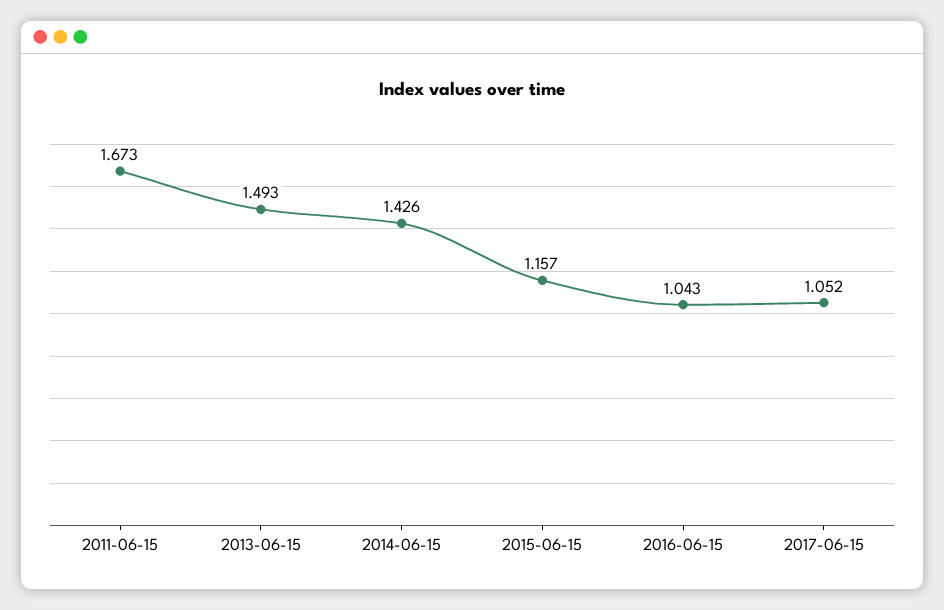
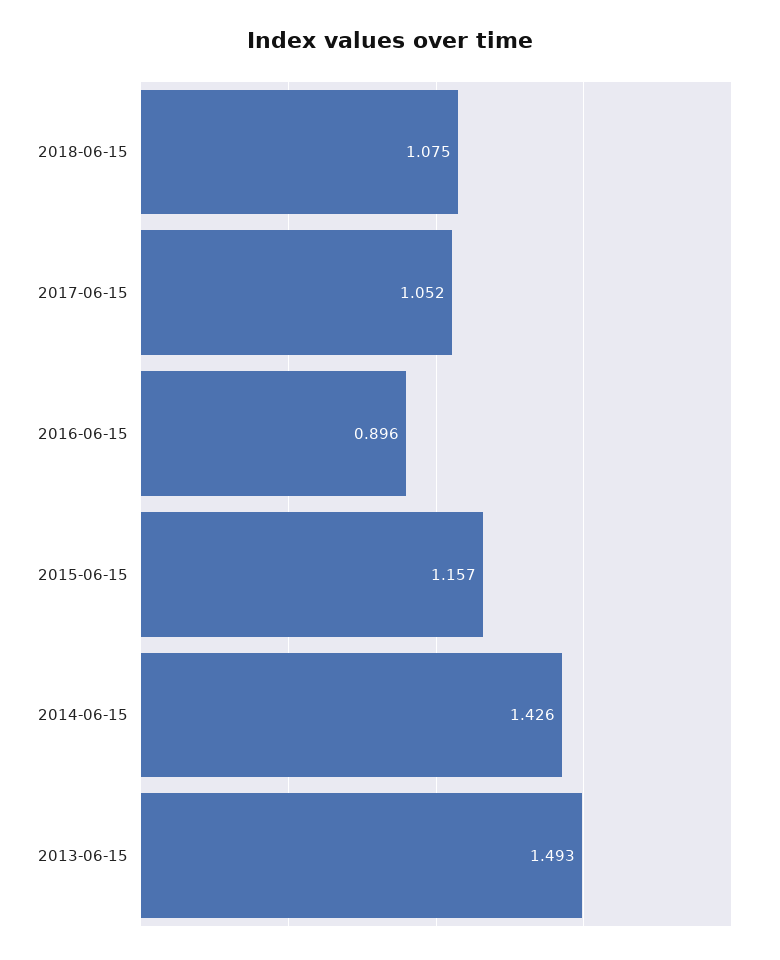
2011-06-15: 1.673 -> none
2016-06-15: 1.043 -> 0.896
2018-06-15: none -> 1.075

